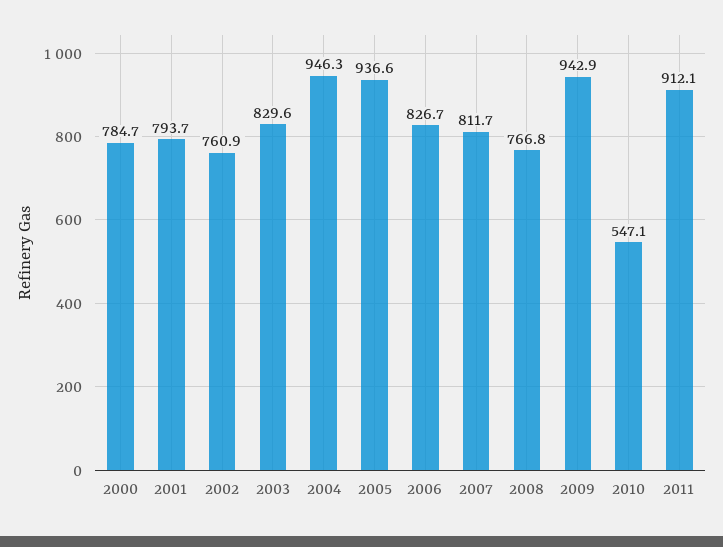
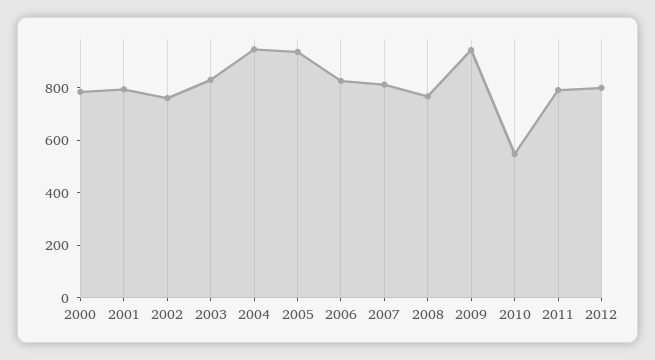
2011: 912.1 -> 800
2012: none -> 800

